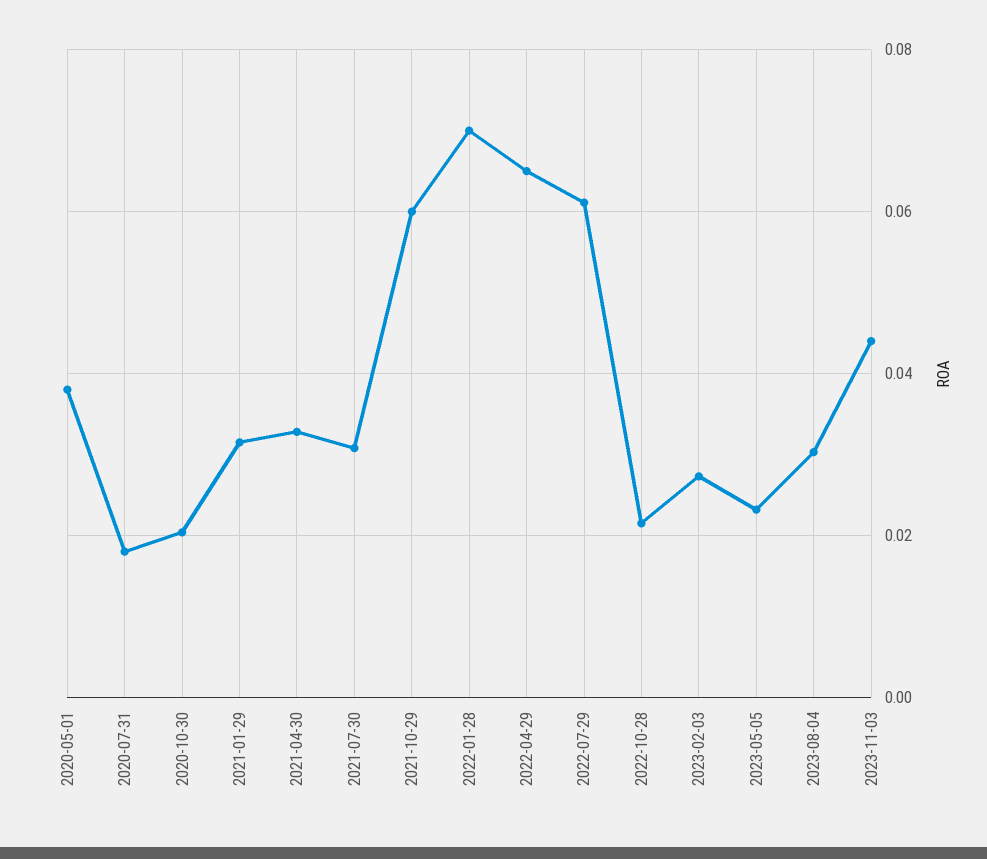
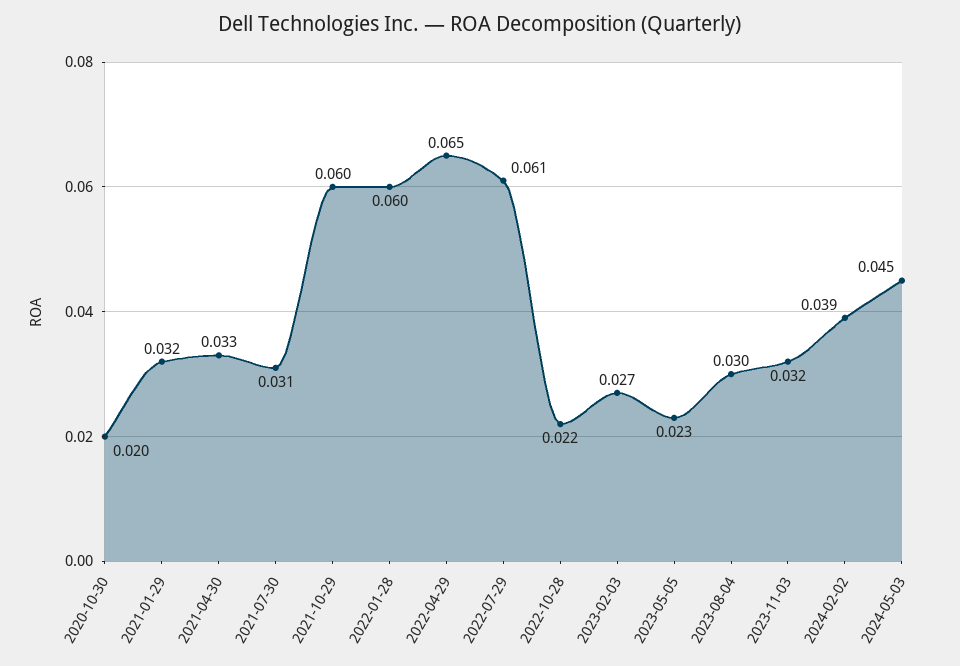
2020-05-01: 0.038 -> none
2020-07-31: 0.018 -> none
2022-01-28: 0.07 -> 0.06
2023-11-03: 0.044 -> 0.032
2024-02-02: none -> 0.039
2024-05-03: none -> 0.045

